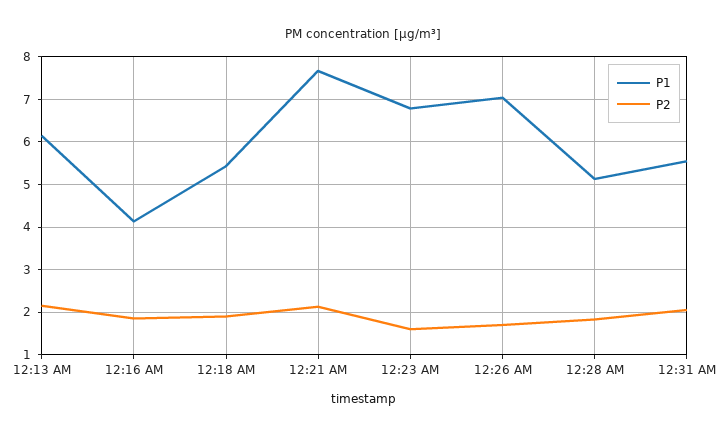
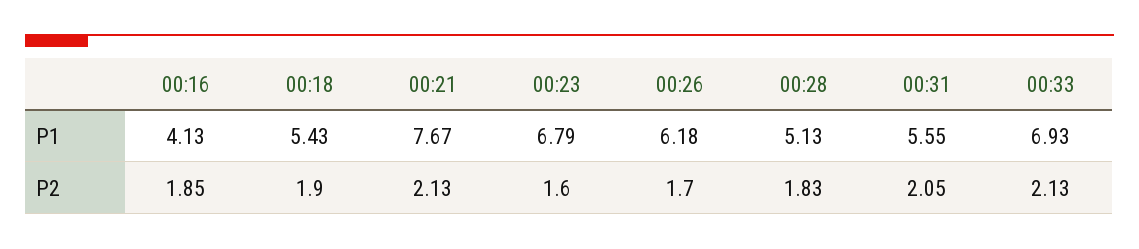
P1, 12:13 AM: 6.2 -> none
P2, 12:13 AM: 2.2 -> none
P1, 12:26 AM: 7 -> 6.18
P1, 00:33: none -> 6.93
P2, 00:33: none -> 2.13

